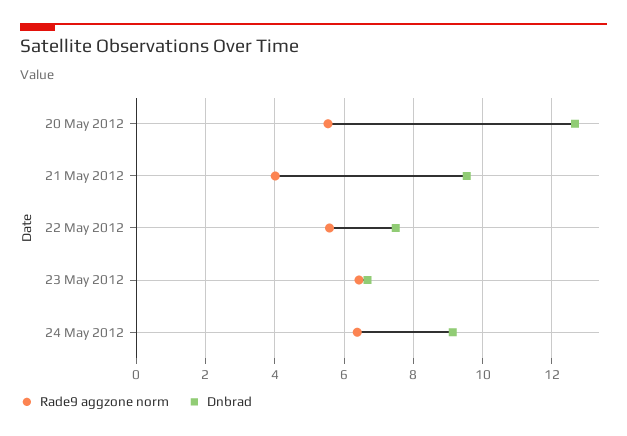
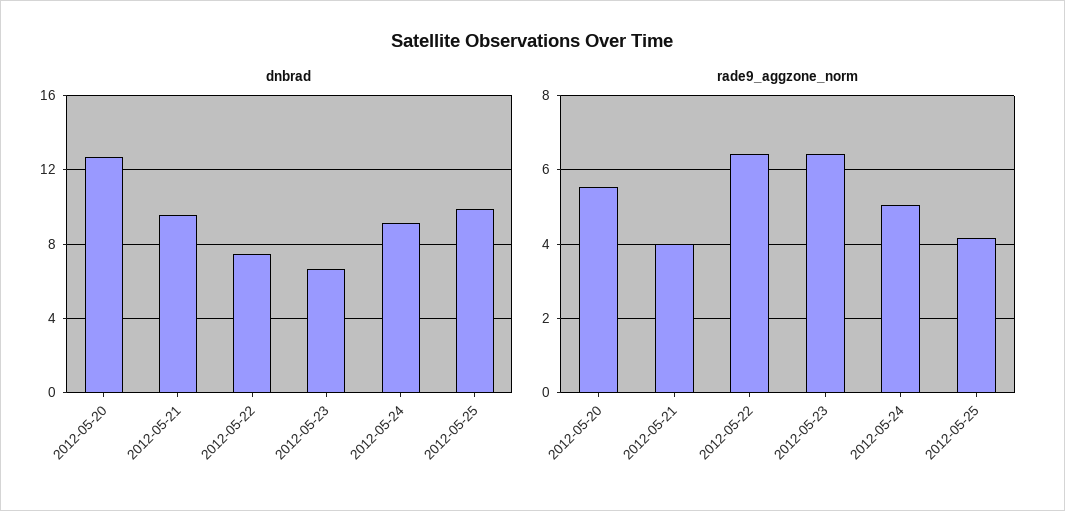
Rade9 aggzone norm, 22 May 2012: 5.6 -> 6.4
Rade9 aggzone norm, 24 May 2012: 6.4 -> 5
Dnbrad, 2012-05-25: none -> 10
Rade9 aggzone norm, 2012-05-25: none -> 4.2

